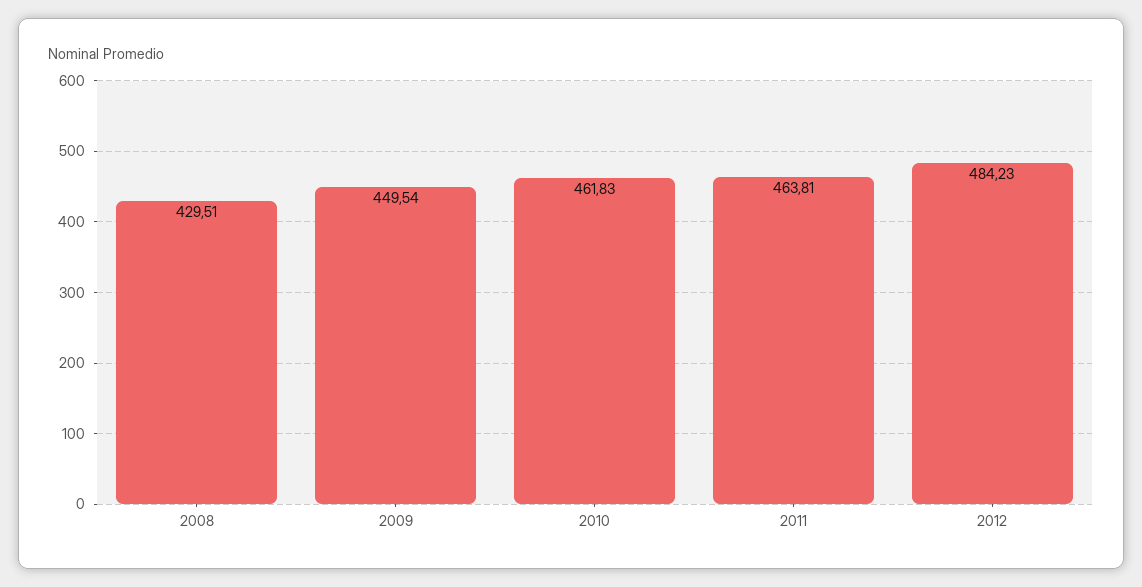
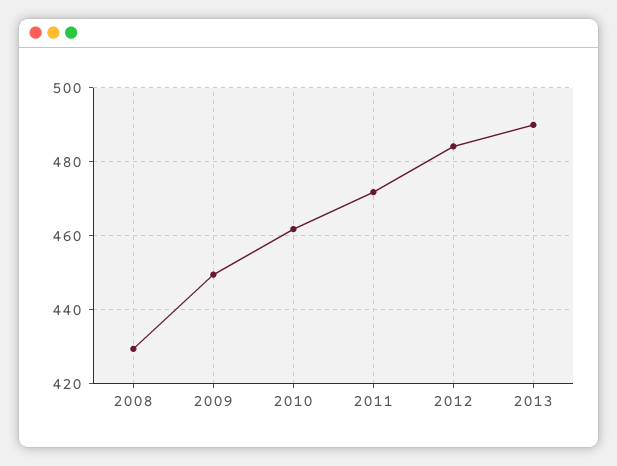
2011: 463.81 -> 472
2013: none -> 490

